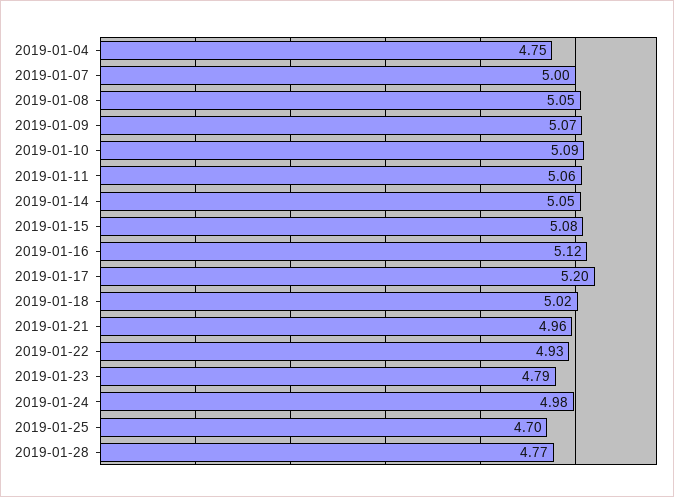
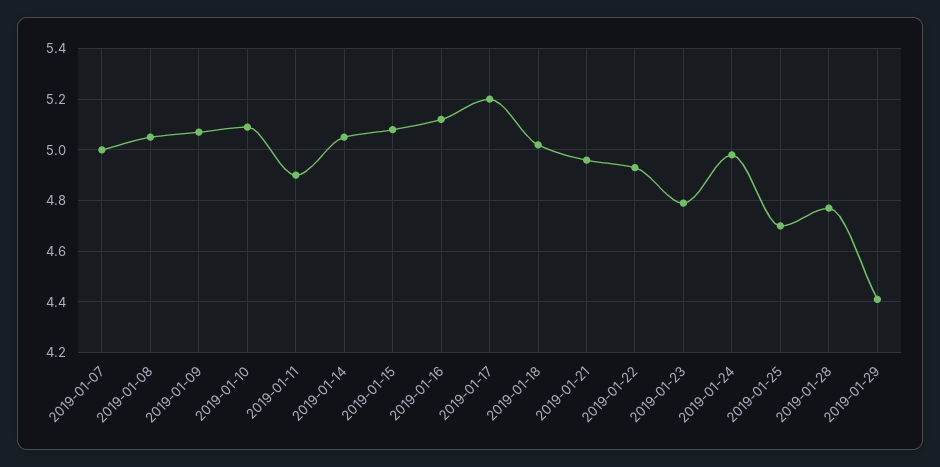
2019-01-04: 4.75 -> none
2019-01-11: 5.06 -> 4.9
2019-01-29: none -> 4.4

